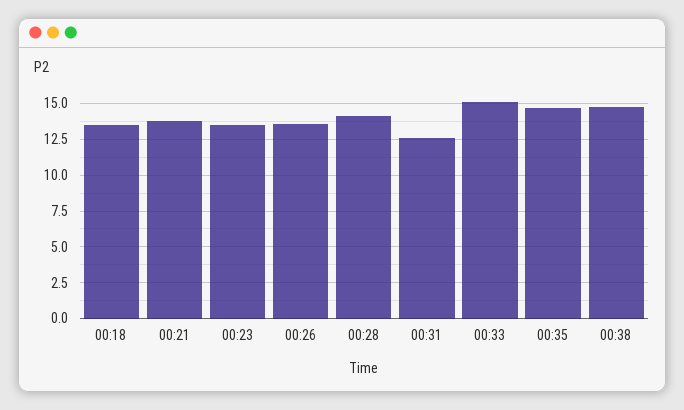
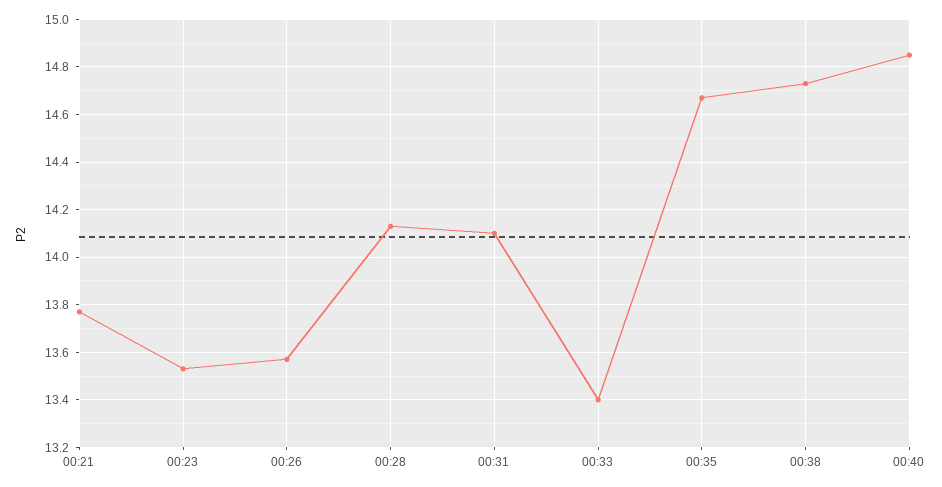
00:18: 13.5 -> none
00:31: 12.5 -> 14.1
00:33: 15 -> 13.4
00:40: none -> 14.85

